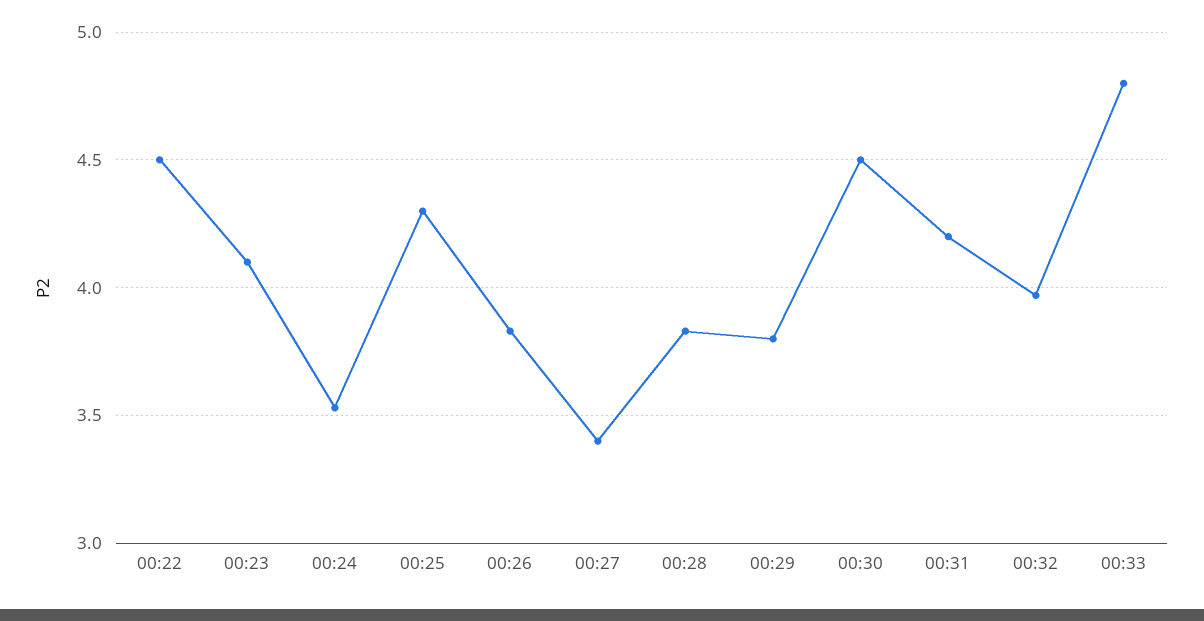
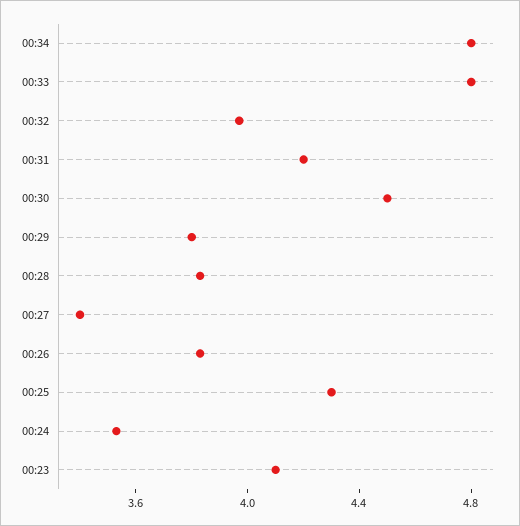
00:22: 4.5 -> none
00:34: none -> 4.8

